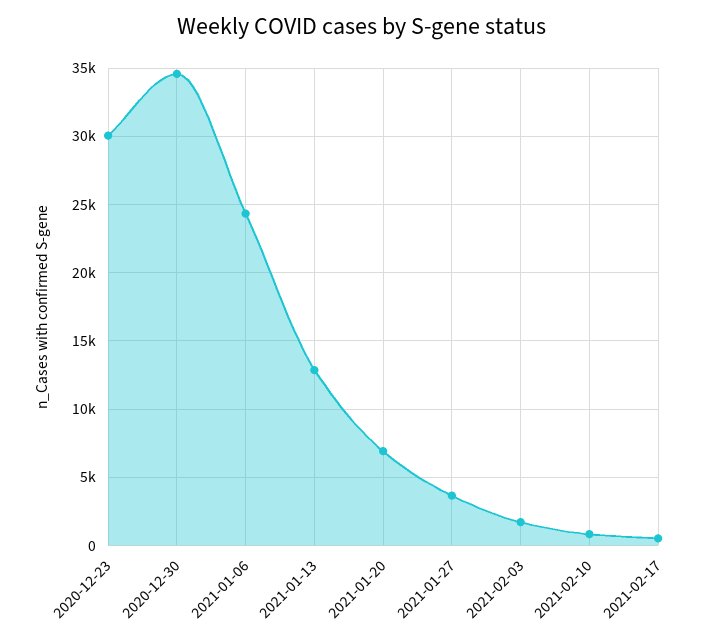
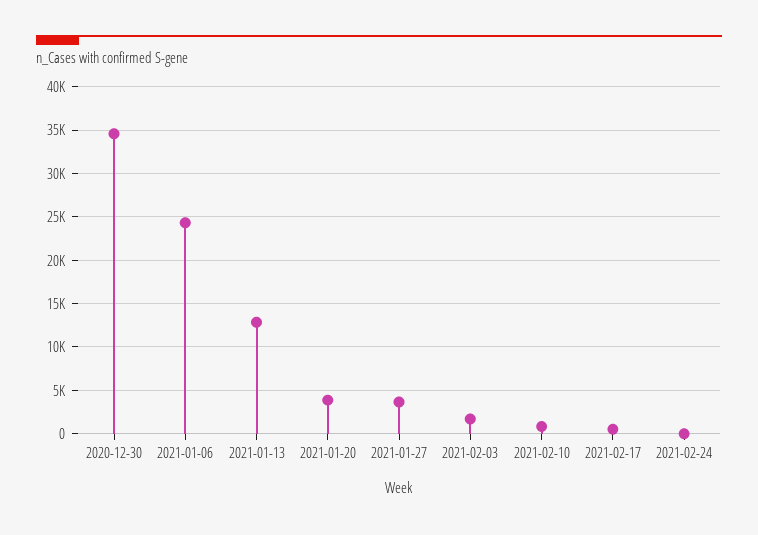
2020-12-23: 30000 -> none
2021-01-20: 7000 -> 4000
2021-02-24: none -> 0

